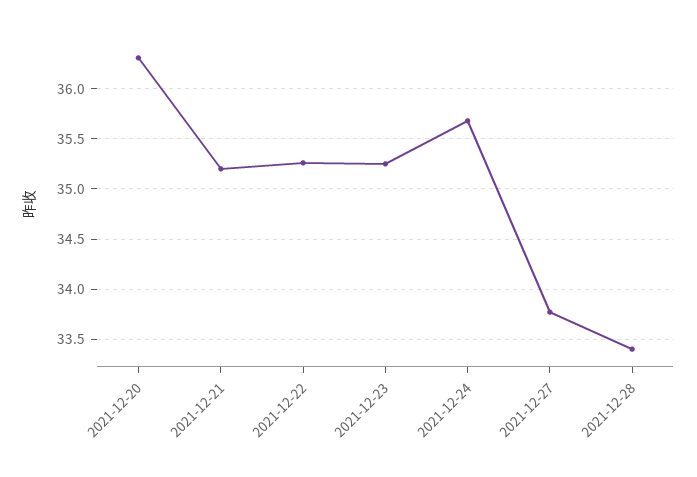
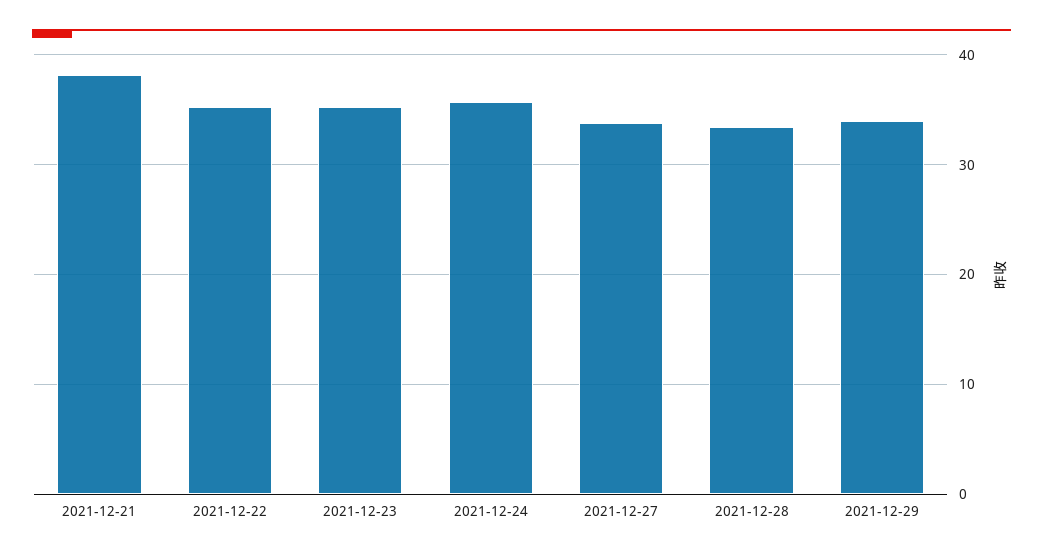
2021-12-20: 36.3 -> none
2021-12-21: 35.2 -> 38
2021-12-29: none -> 34

